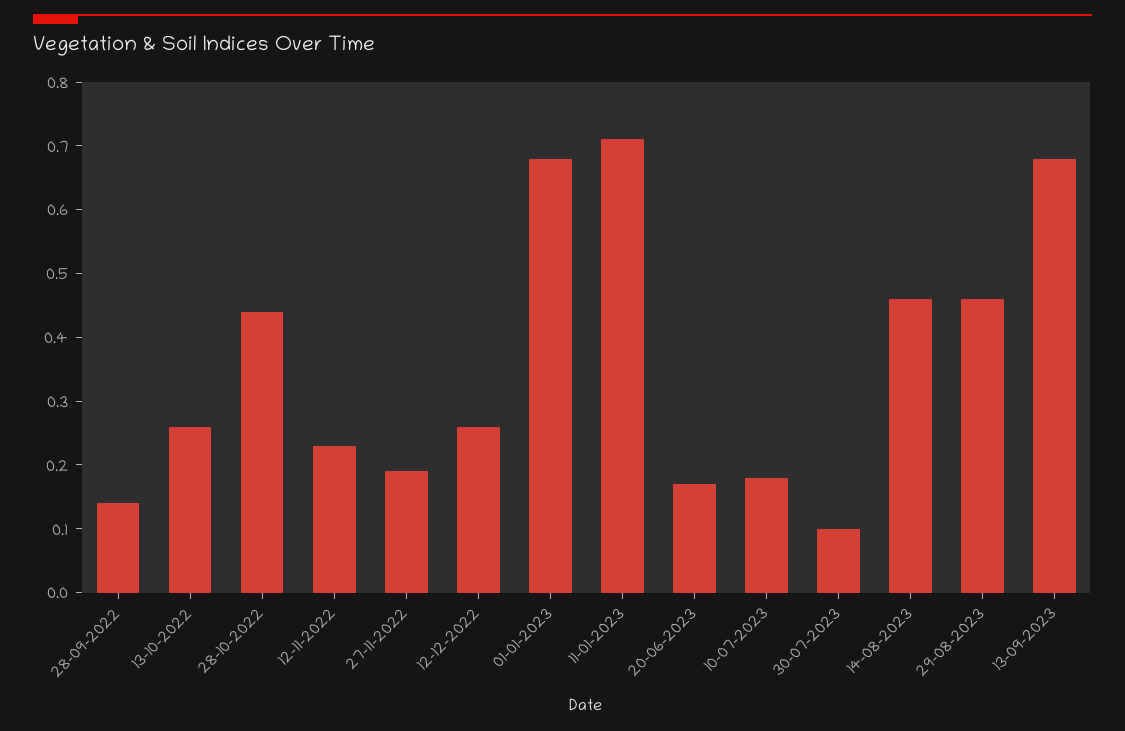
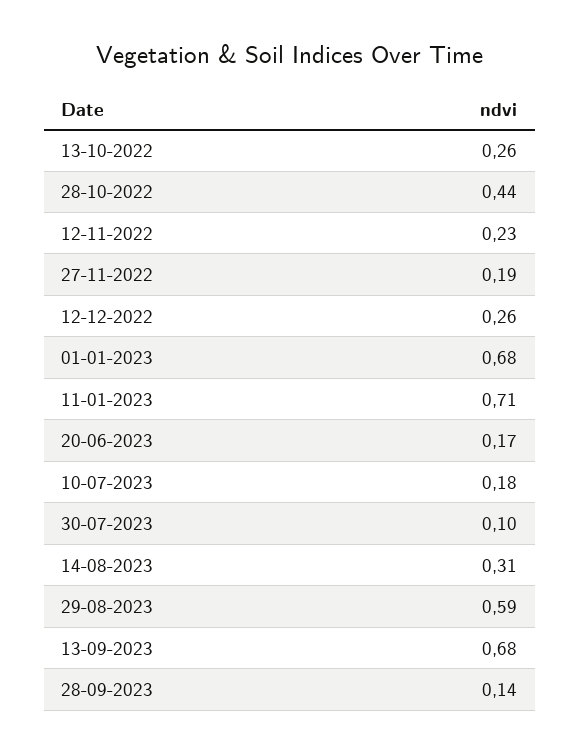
28-09-2022: 0.15 -> none
14-08-2023: 0.45 -> 0.31
29-08-2023: 0.45 -> 0.59
28-09-2023: none -> 0.14

